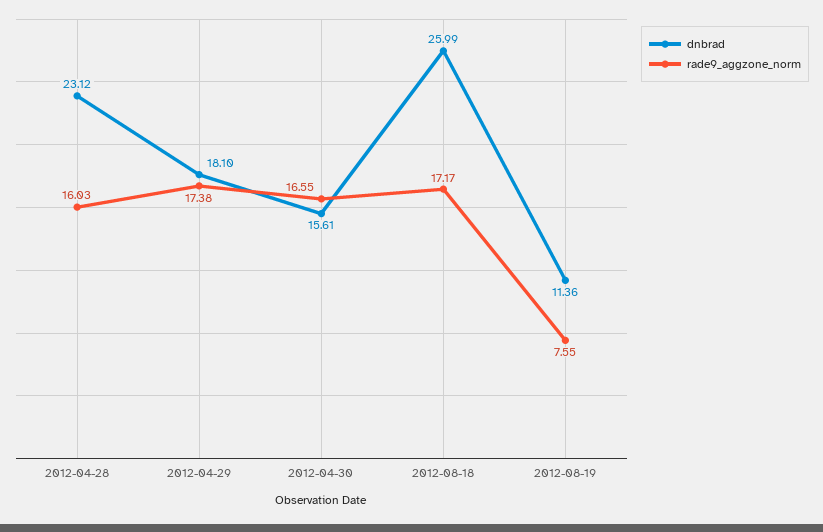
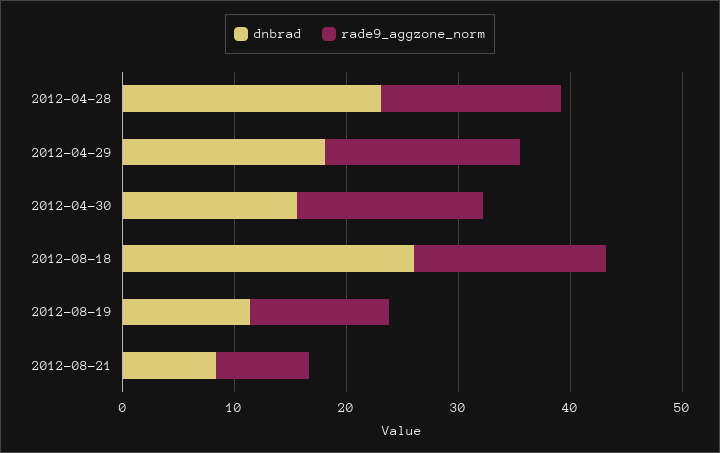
rade9_aggzone_norm, 2012-08-19: 7.55 -> 12
dnbrad, 2012-08-21: none -> 8
rade9_aggzone_norm, 2012-08-21: none -> 8

